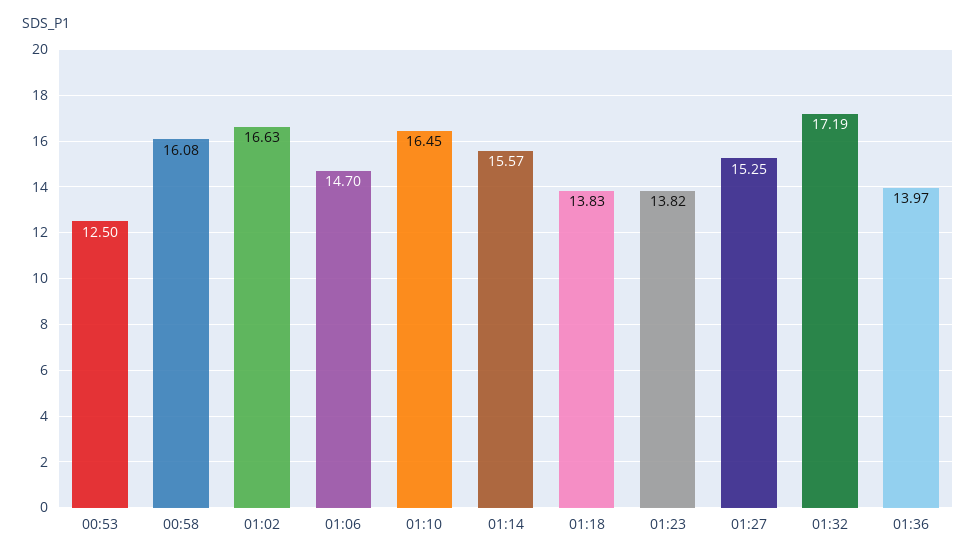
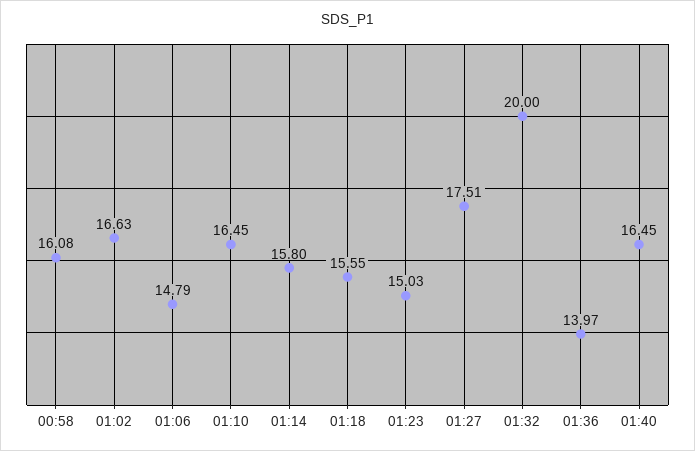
00:53: 12.5 -> none
01:06: 14.7 -> 14.79
01:14: 15.57 -> 15.8
01:18: 13.83 -> 15.55
01:23: 13.82 -> 15.03
01:27: 15.25 -> 17.51
01:32: 17.19 -> 20
01:40: none -> 16.45

